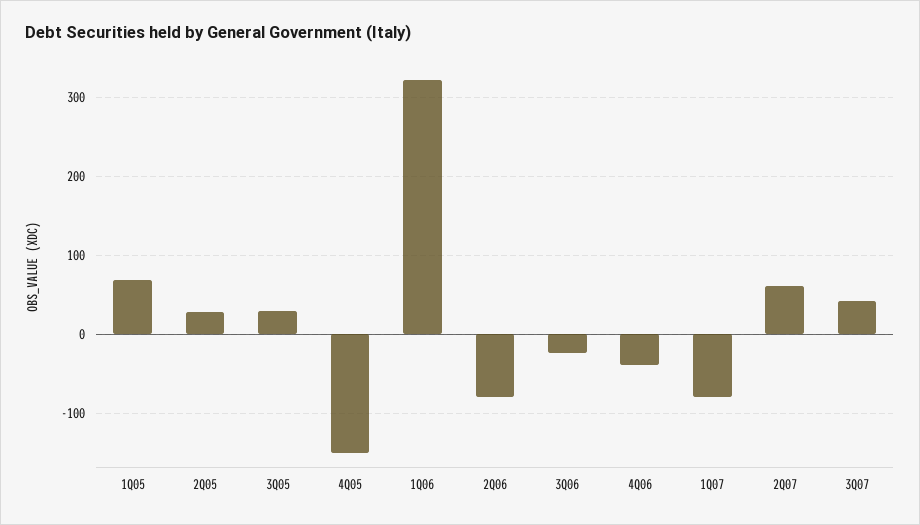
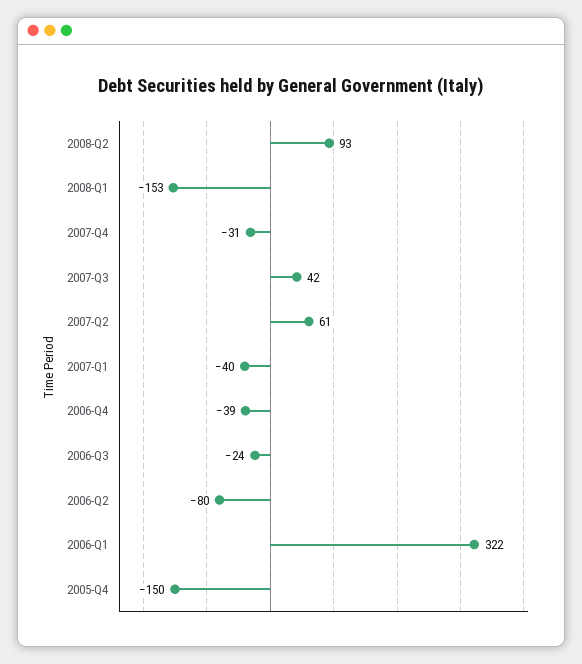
1Q05: 70 -> none
2Q05: 30 -> none
3Q05: 30 -> none
1Q07: -80 -> -40
2008-Q2: none -> 93
2008-Q1: none -> -153
2007-Q4: none -> -31

